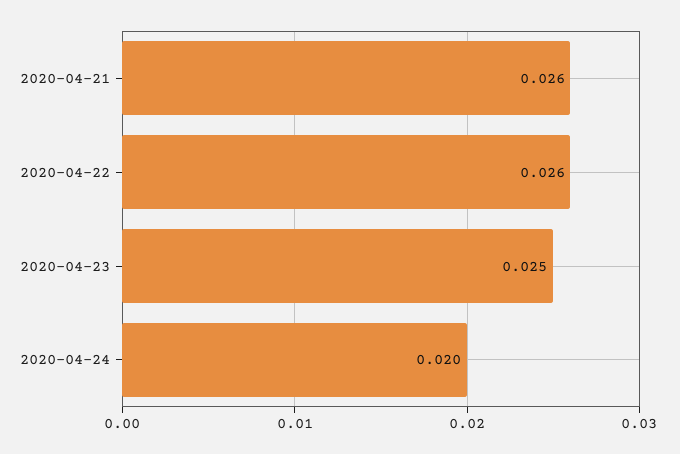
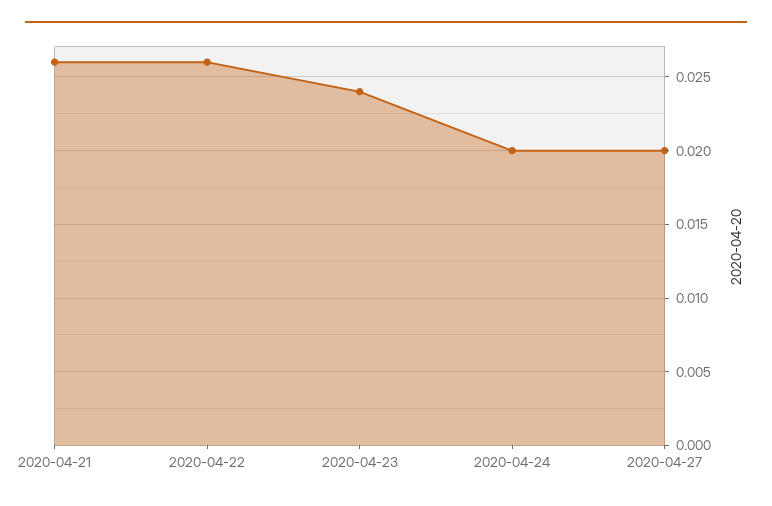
2020-04-23: 0.025 -> 0.024
2020-04-27: none -> 0.02

